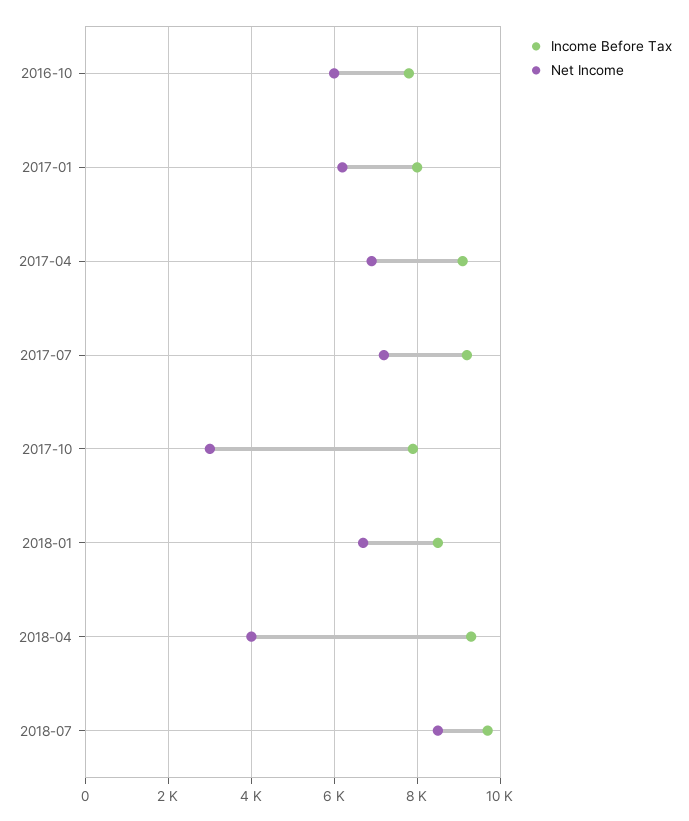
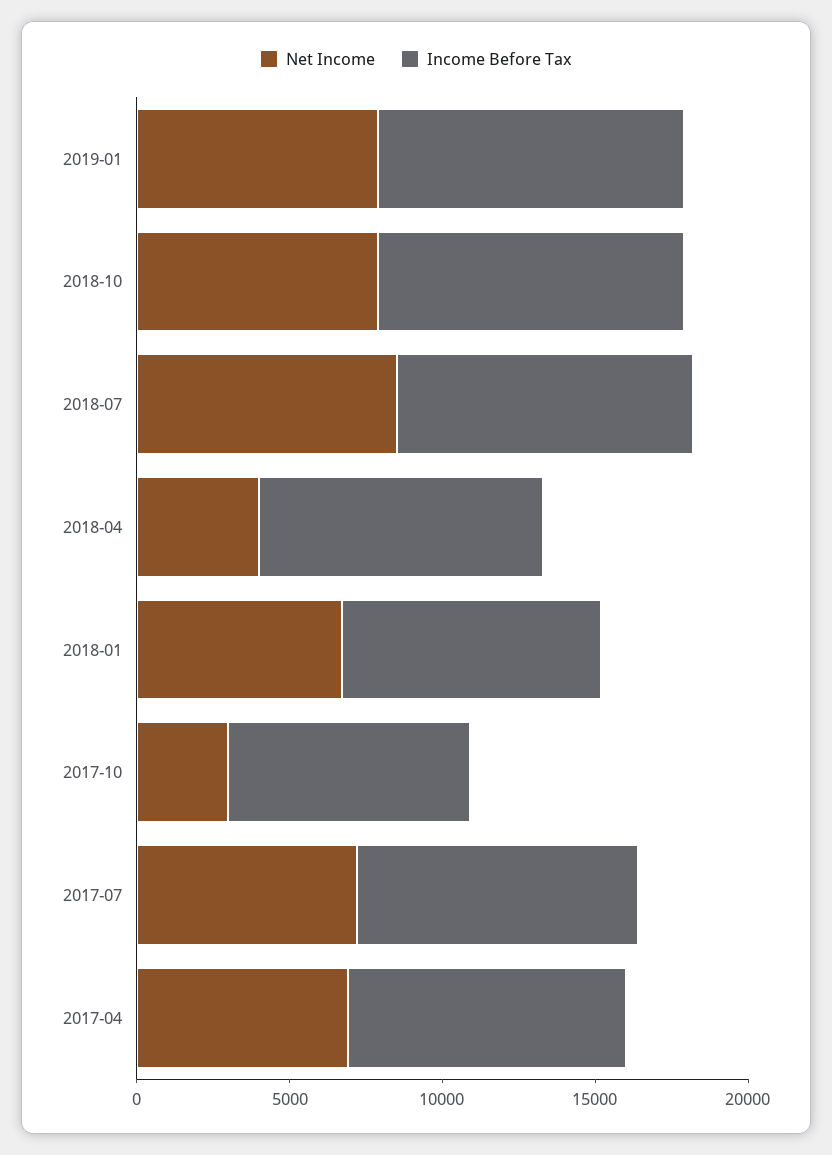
Income Before Tax, 2016-10: 7800 -> none
Net Income, 2016-10: 6000 -> none
Income Before Tax, 2017-01: 8000 -> none
Net Income, 2017-01: 6200 -> none
Net Income, 2019-01: none -> 8000
Income Before Tax, 2019-01: none -> 10000
Net Income, 2018-10: none -> 8000
Income Before Tax, 2018-10: none -> 10000

